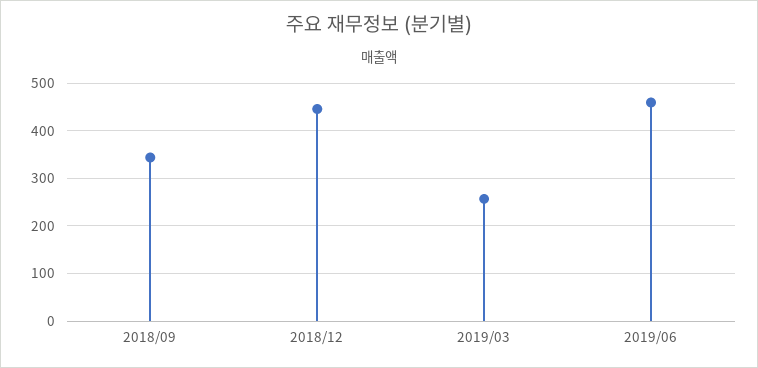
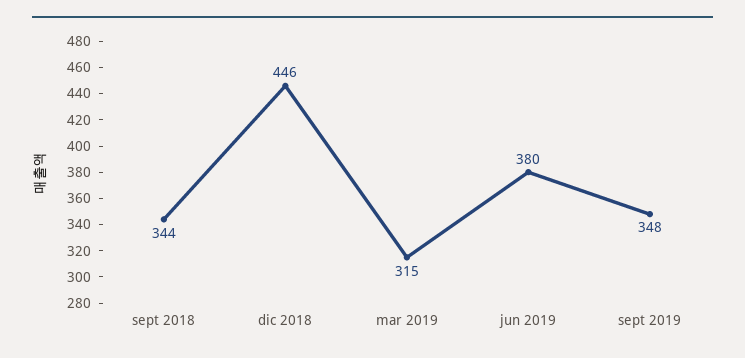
2019/03: 260 -> 315
2019/06: 460 -> 380
sept 2019: none -> 348

